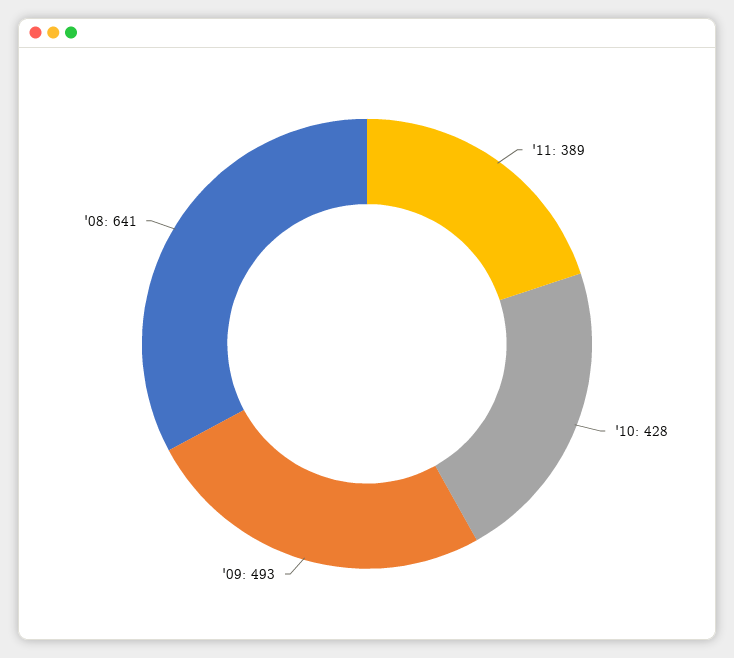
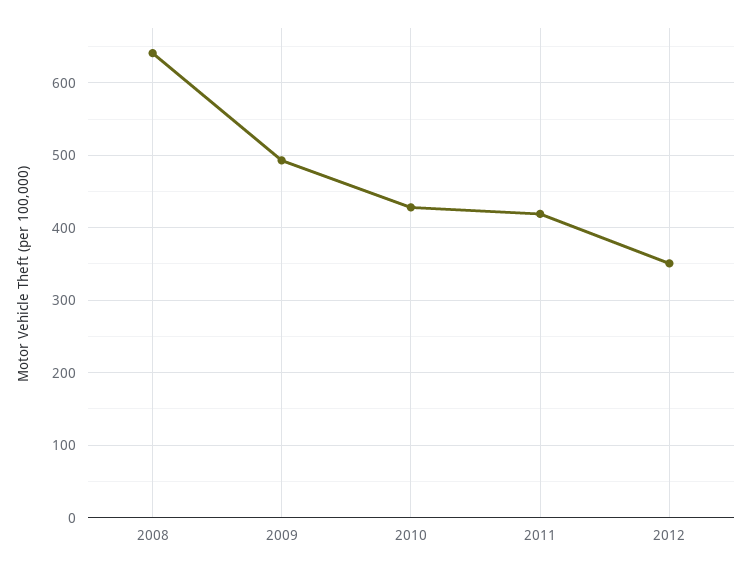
'11: 389 -> 420
2012: none -> 350

